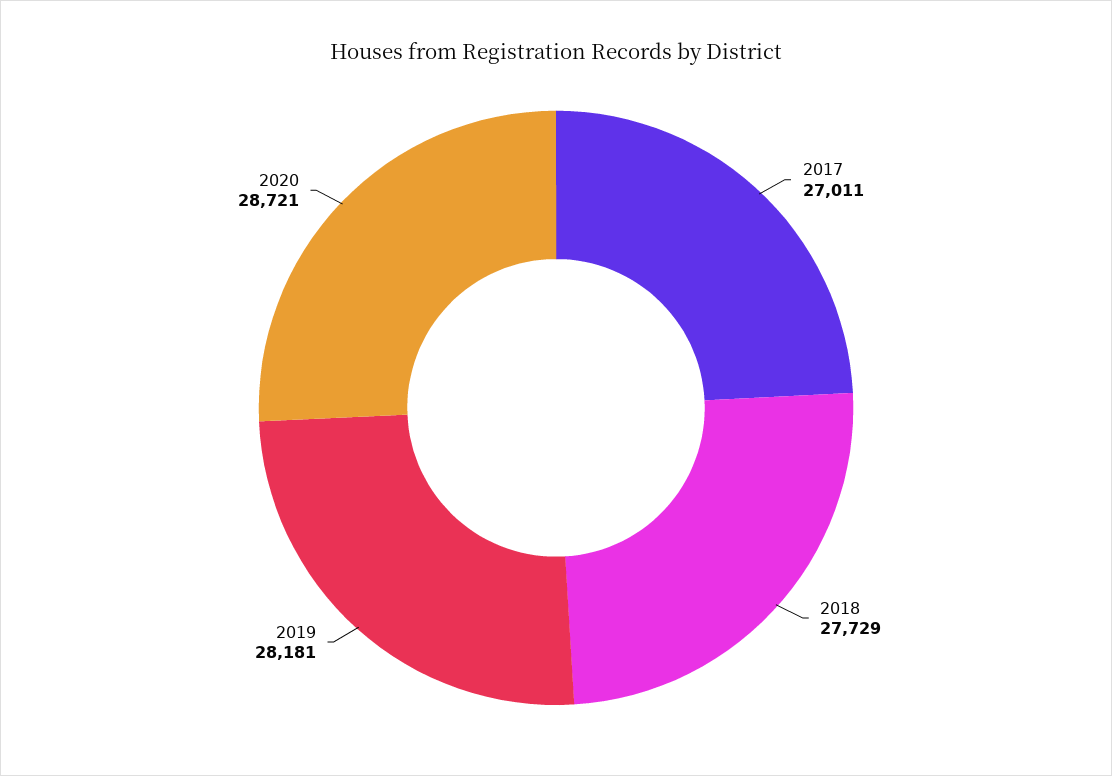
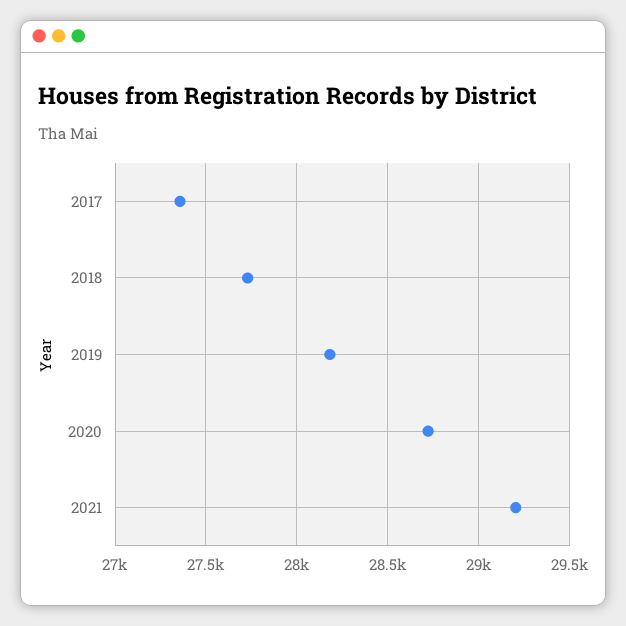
2017: 27011 -> 27350
2021: none -> 29200

